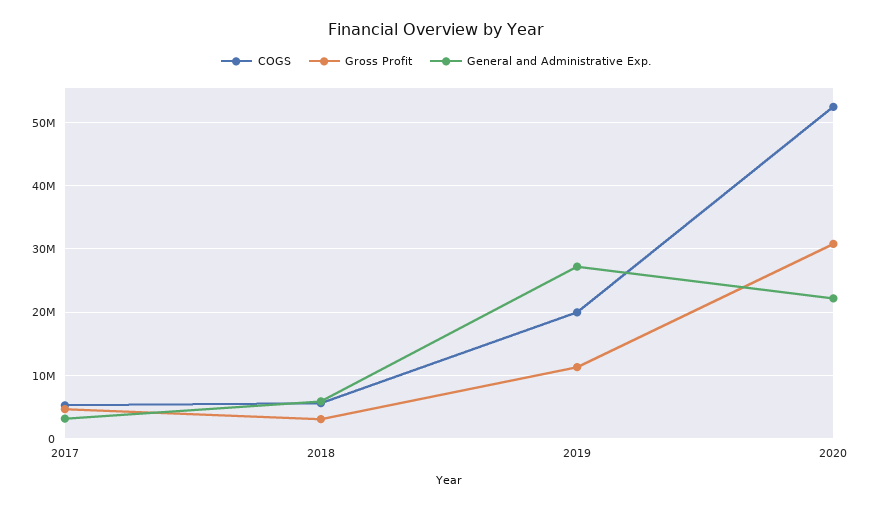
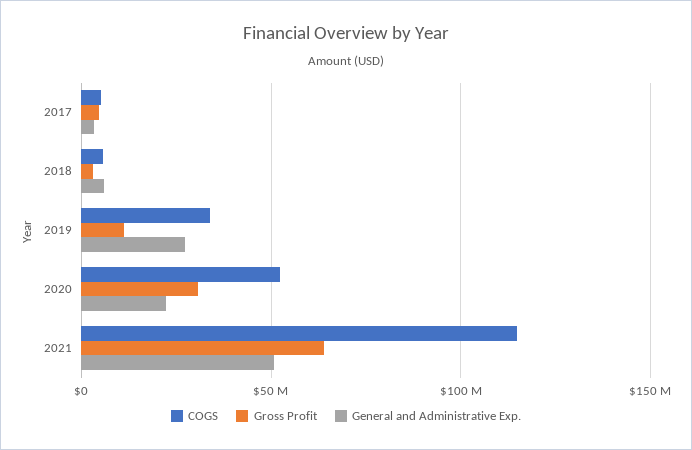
COGS, 2019: 20000000 -> 35000000
COGS, 2021: none -> 115000000
Gross Profit, 2021: none -> 65000000
General and Administrative Exp., 2021: none -> 50000000

